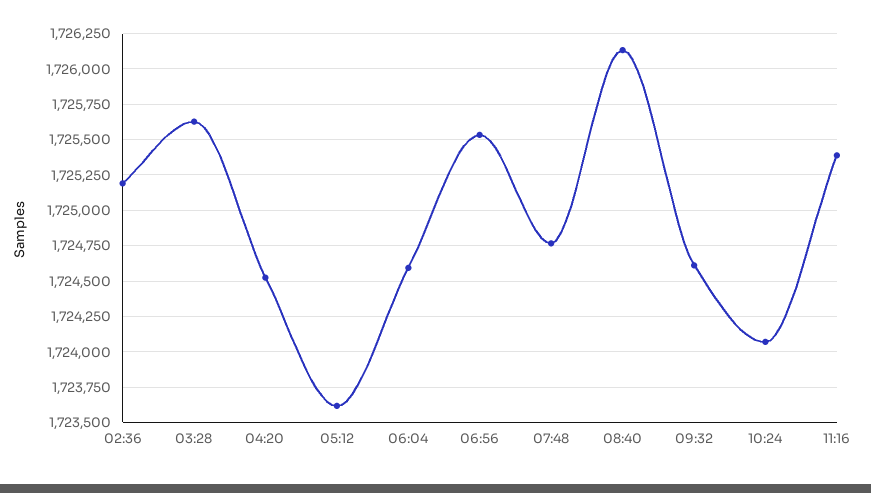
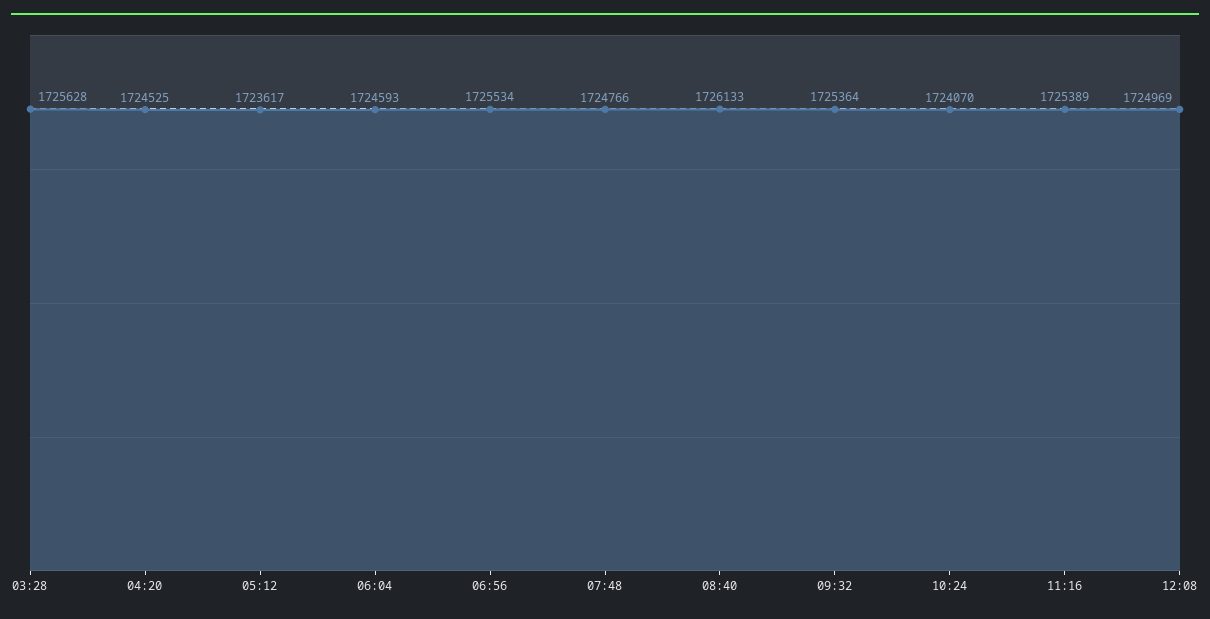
02:36: 1725200 -> none
09:32: 1724600 -> 1725364
12:08: none -> 1724969

